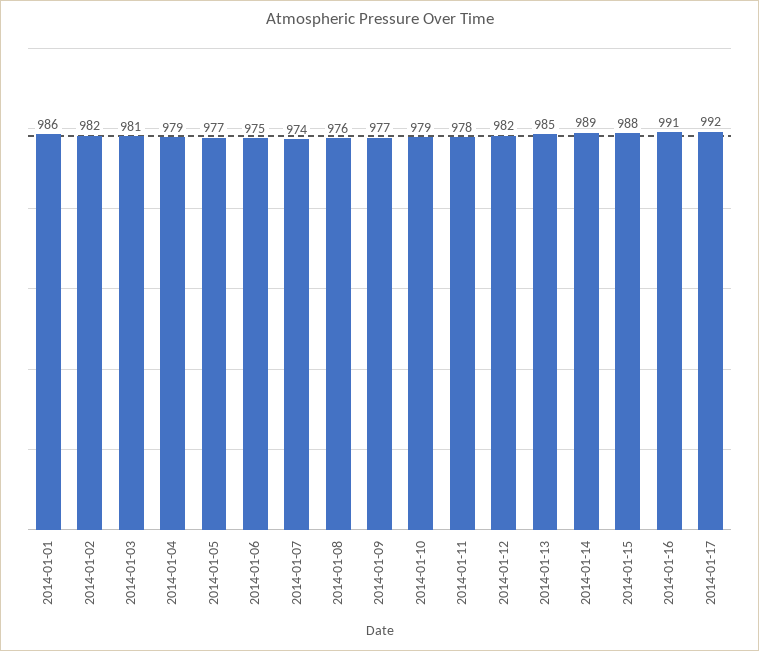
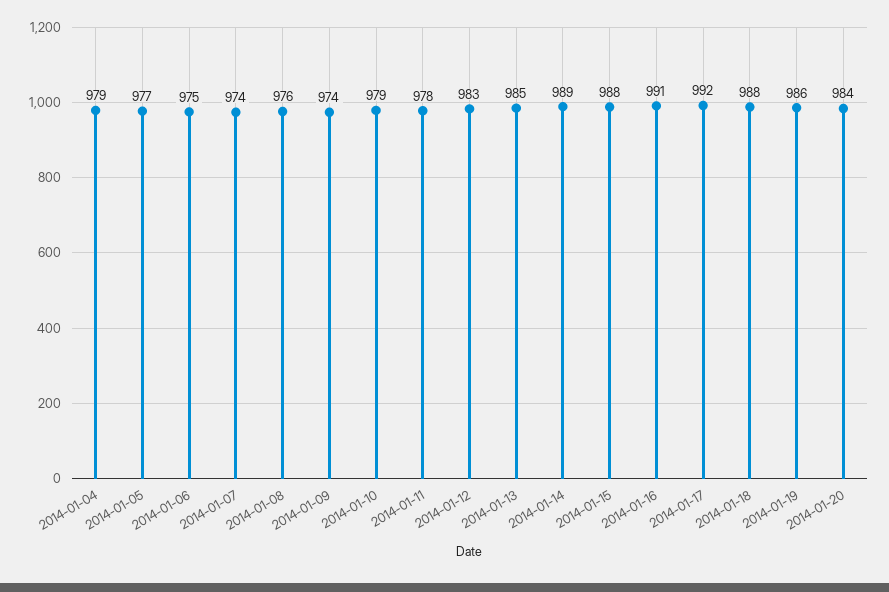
2014-01-01: 986 -> none
2014-01-02: 982 -> none
2014-01-03: 981 -> none
2014-01-09: 977 -> 974
2014-01-12: 982 -> 983
2014-01-18: none -> 988
2014-01-19: none -> 986
2014-01-20: none -> 984

